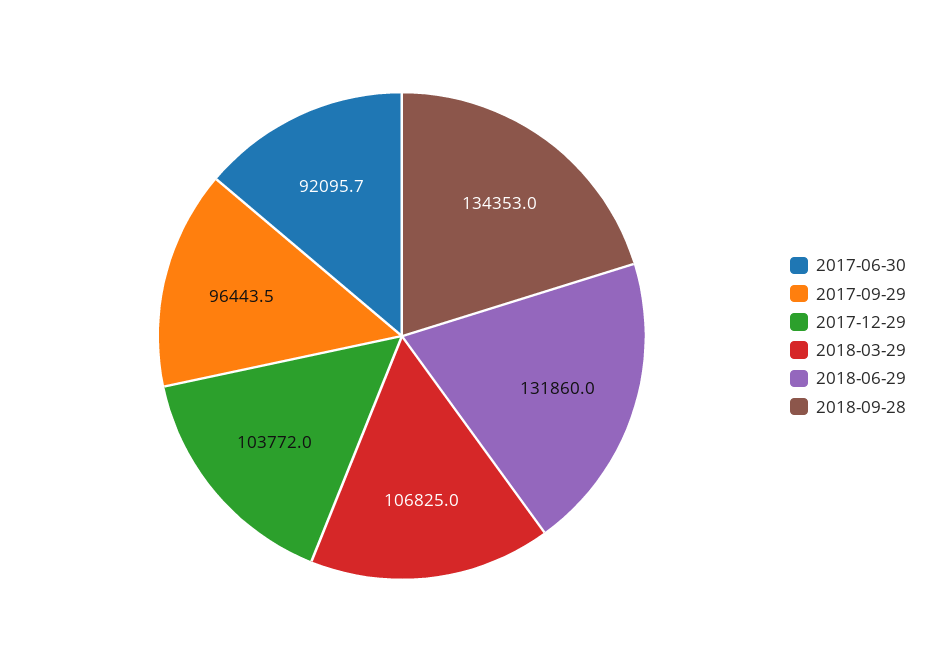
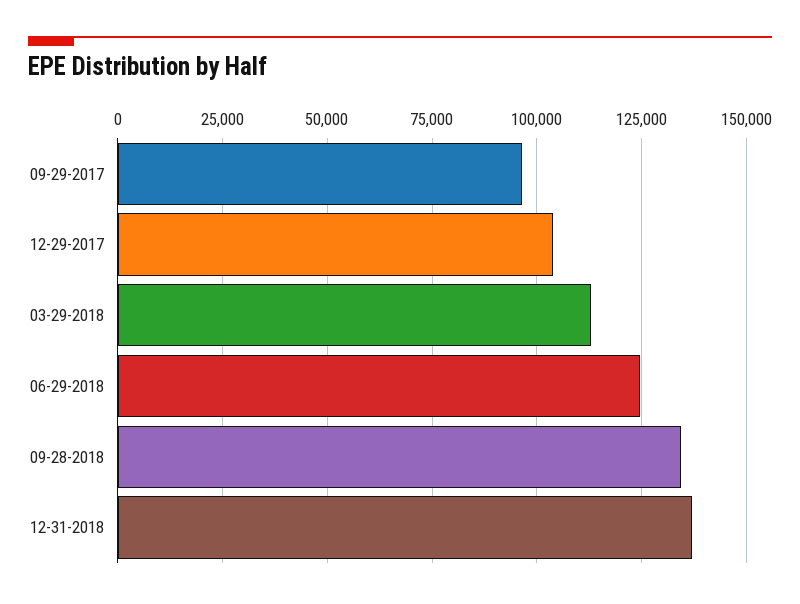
2017-06-30: 92095.7 -> none
2018-03-29: 106825 -> 112500
2018-06-29: 131860 -> 125000
12-31-2018: none -> 137500

